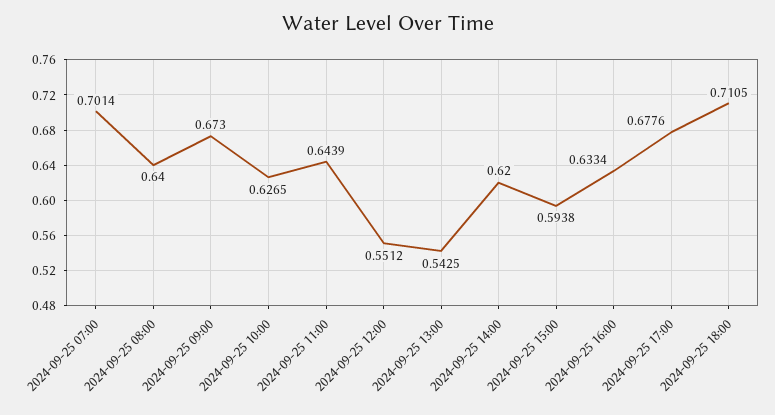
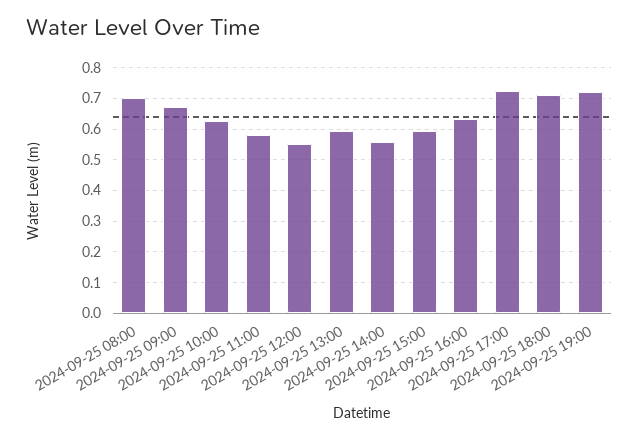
2024-09-25 07:00: 0.7014 -> none
2024-09-25 08:00: 0.64 -> 0.7
2024-09-25 11:00: 0.6439 -> 0.58
2024-09-25 13:00: 0.5425 -> 0.6
2024-09-25 14:00: 0.62 -> 0.56
2024-09-25 17:00: 0.6776 -> 0.72
2024-09-25 19:00: none -> 0.72

